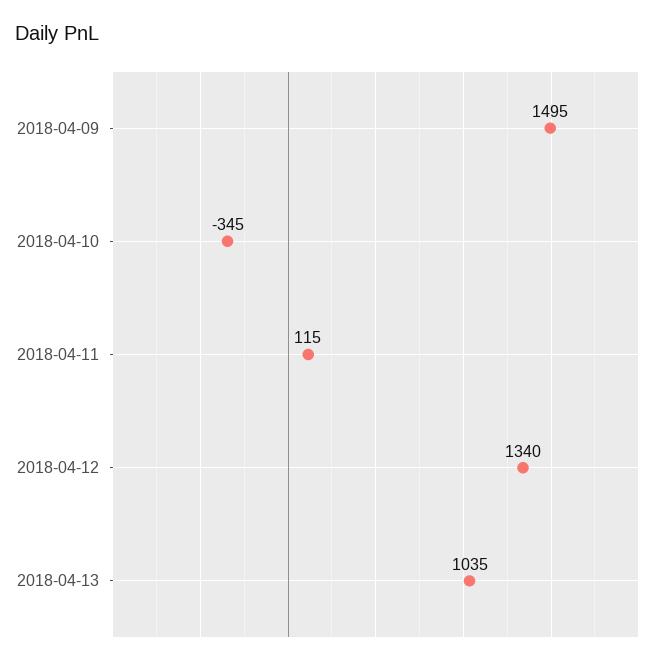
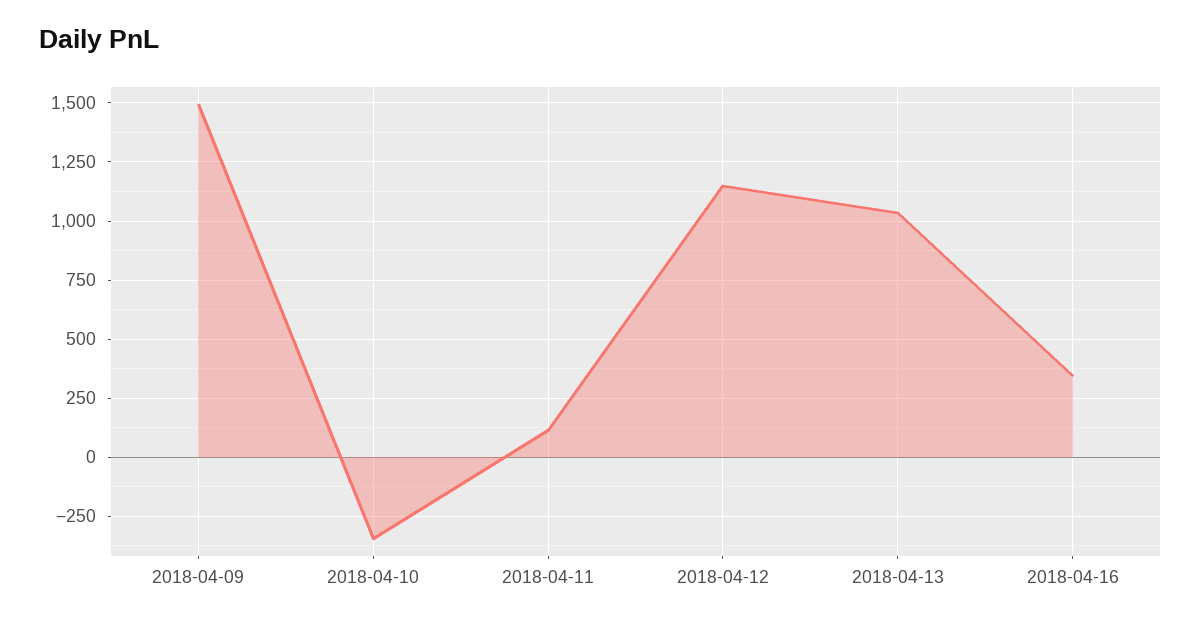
2018-04-12: 1340 -> 1150
2018-04-16: none -> 350

